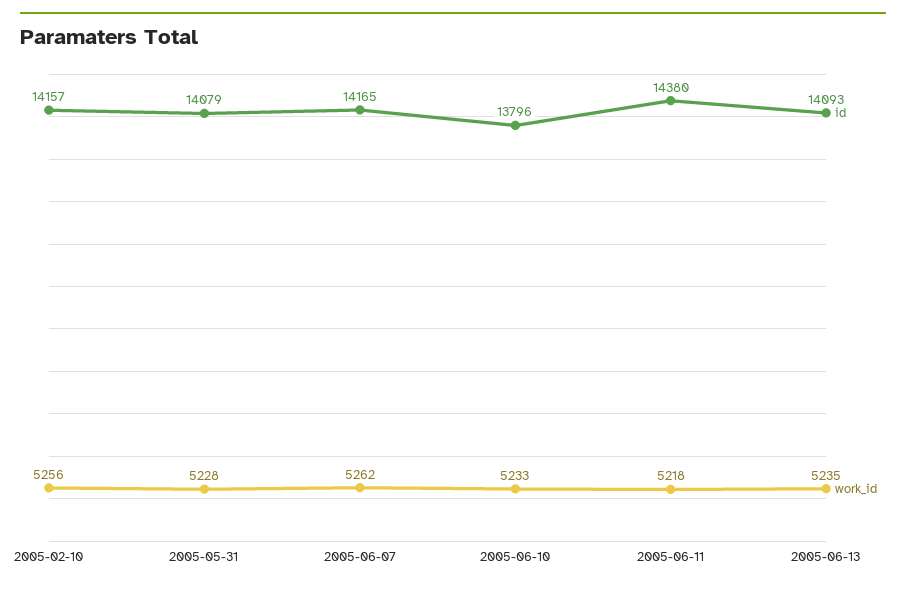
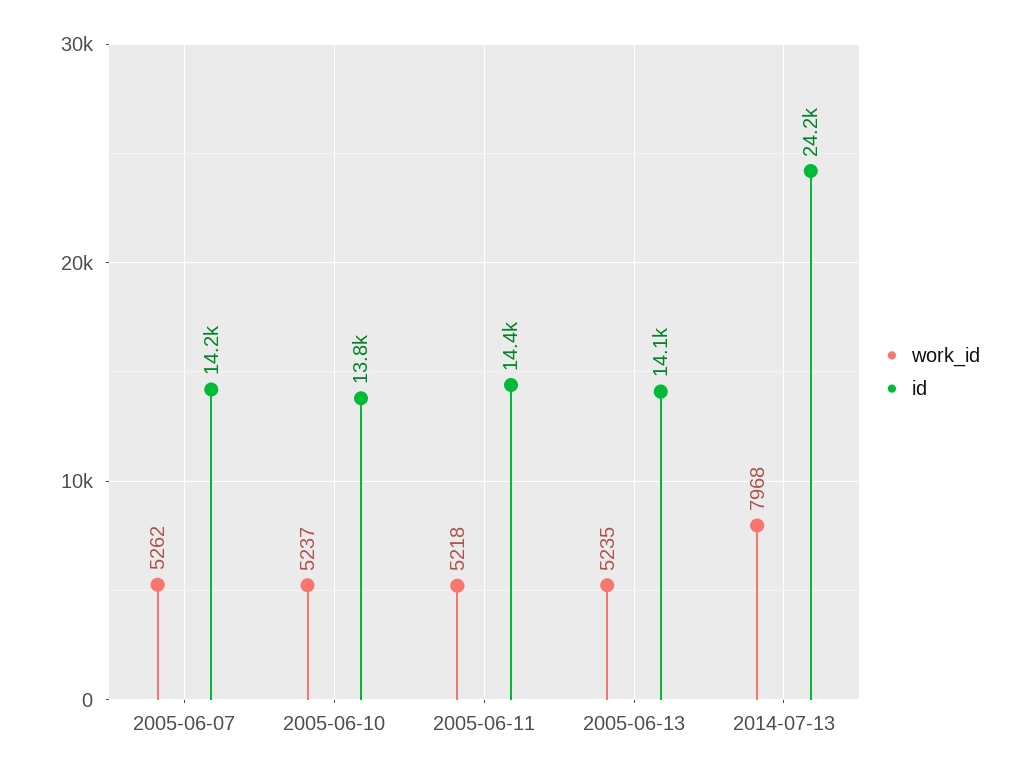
id, 2005-02-10: 14157 -> none
work_id, 2005-02-10: 5256 -> none
id, 2005-05-31: 14079 -> none
work_id, 2005-05-31: 5228 -> none
work_id, 2005-06-10: 5233 -> 5237
work_id, 2014-07-13: none -> 7968
id, 2014-07-13: none -> 24200

